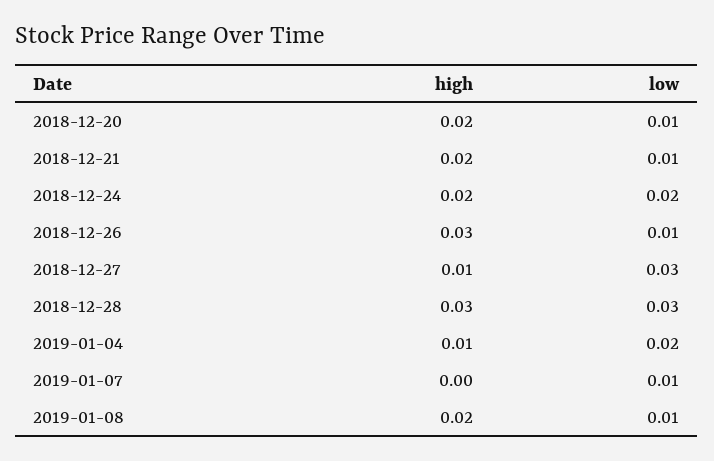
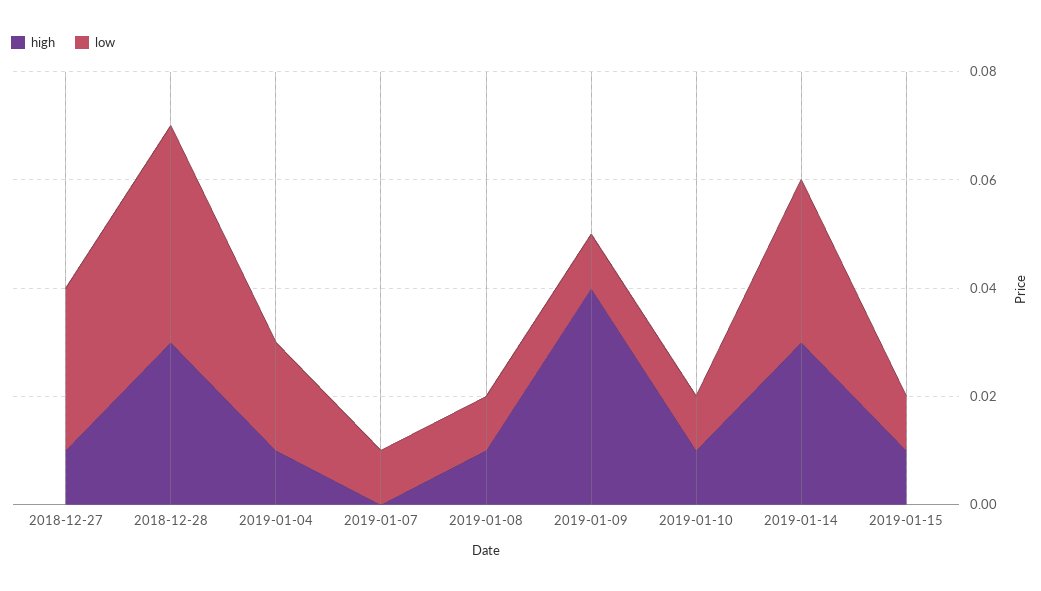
high, 2018-12-20: 0.02 -> none
low, 2018-12-20: 0.01 -> none
high, 2018-12-21: 0.02 -> none
low, 2018-12-21: 0.01 -> none
high, 2018-12-24: 0.02 -> none
low, 2018-12-24: 0.02 -> none
high, 2018-12-26: 0.03 -> none
low, 2018-12-26: 0.01 -> none
low, 2018-12-28: 0.03 -> 0.04
high, 2019-01-08: 0.02 -> 0.01
high, 2019-01-09: none -> 0.04
low, 2019-01-09: none -> 0.01
high, 2019-01-10: none -> 0.01
low, 2019-01-10: none -> 0.01
high, 2019-01-14: none -> 0.03
low, 2019-01-14: none -> 0.03
high, 2019-01-15: none -> 0.01
low, 2019-01-15: none -> 0.01

